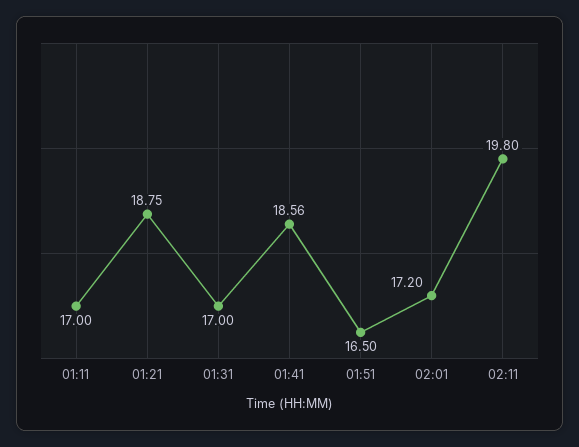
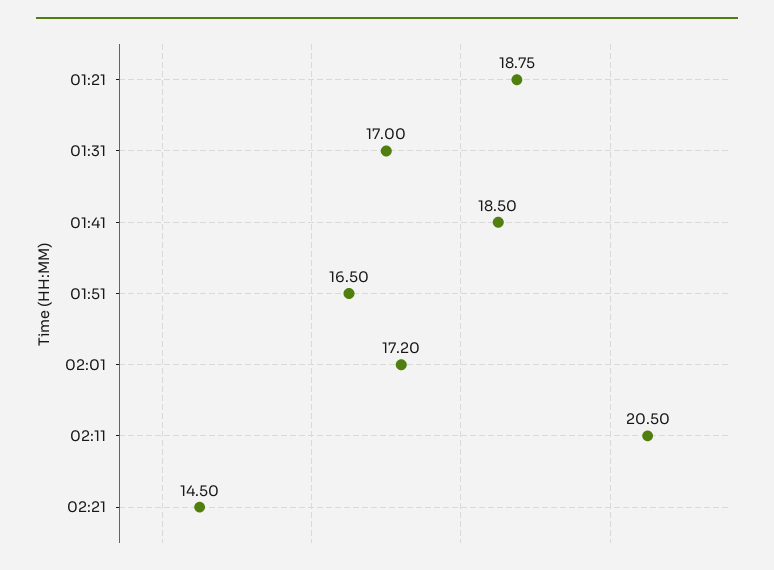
01:11: 17 -> none
01:41: 18.56 -> 18.5
02:11: 19.8 -> 20.5
02:21: none -> 14.5

